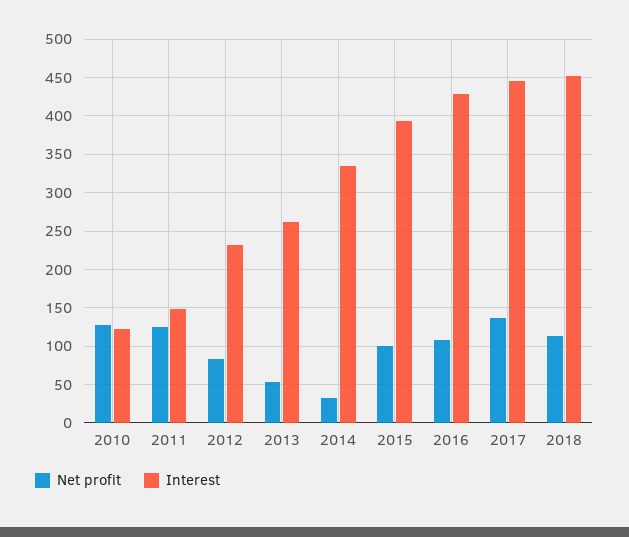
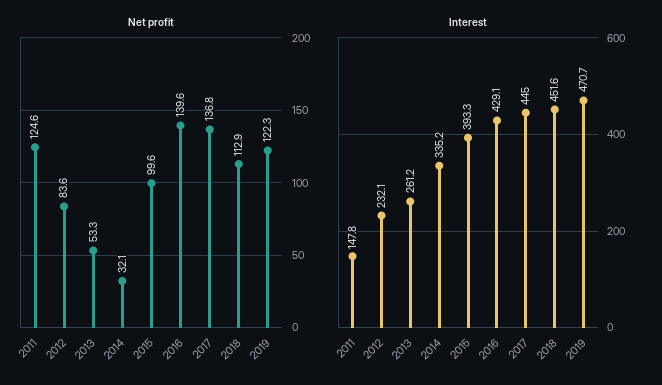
Net profit, 2010: 130 -> none
Interest, 2010: 120 -> none
Net profit, 2016: 110 -> 139.6
Net profit, 2019: none -> 122.3
Interest, 2019: none -> 470.7

